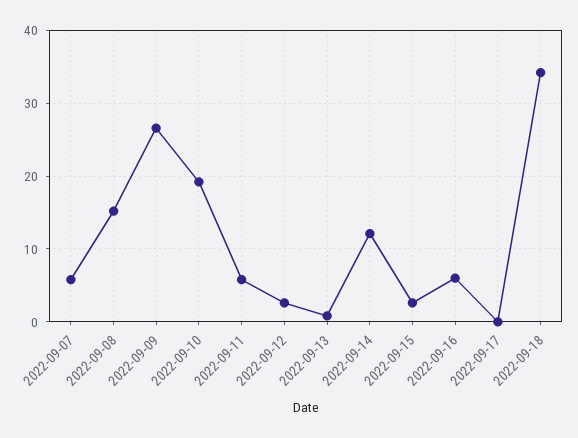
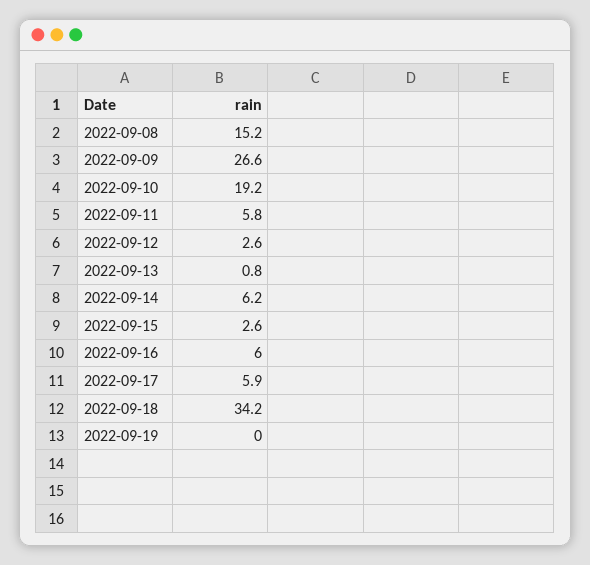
2022-09-07: 6 -> none
2022-09-14: 12 -> 6.2
2022-09-17: 0 -> 5.9
2022-09-19: none -> 0

